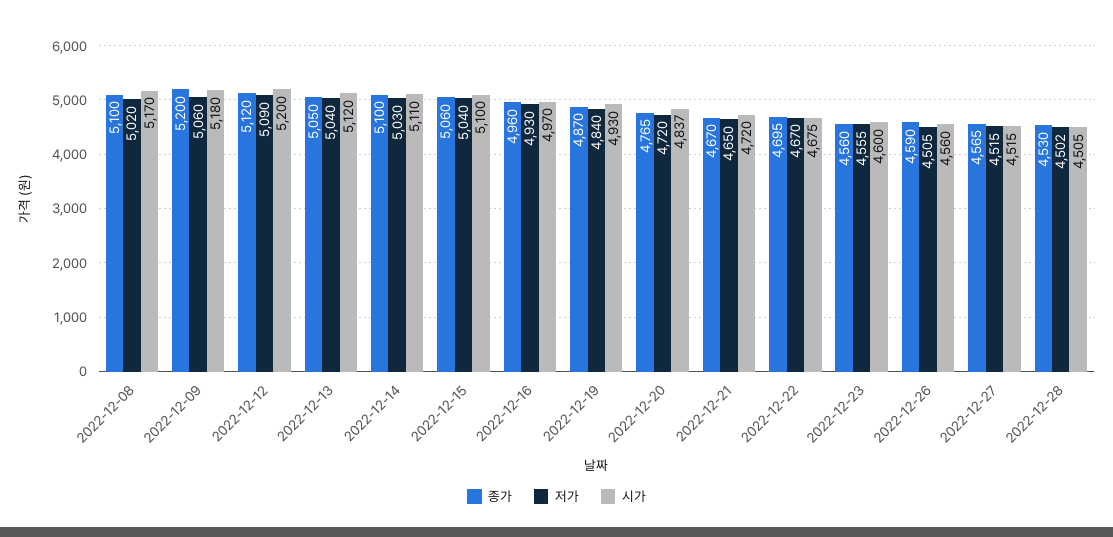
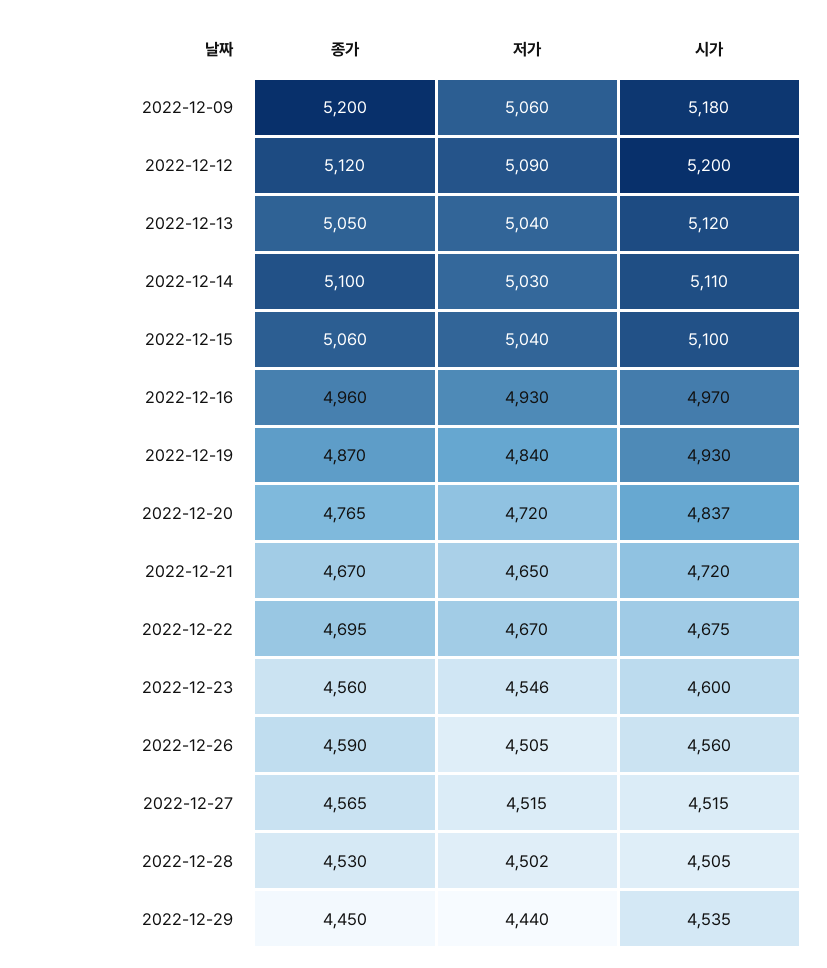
종가, 2022-12-08: 5100 -> none
저가, 2022-12-08: 5020 -> none
시가, 2022-12-08: 5170 -> none
저가, 2022-12-23: 4555 -> 4546
종가, 2022-12-29: none -> 4450
저가, 2022-12-29: none -> 4440
시가, 2022-12-29: none -> 4535

